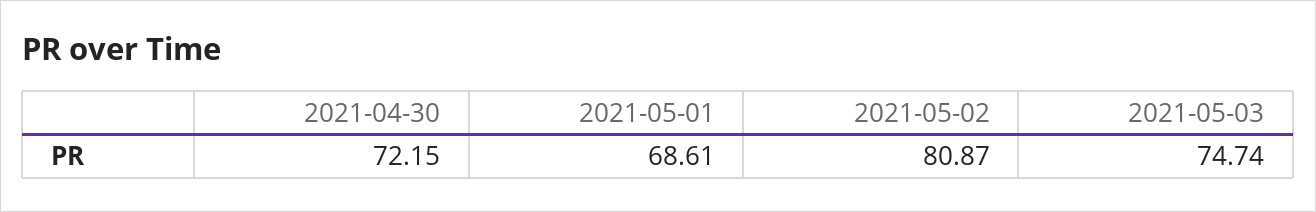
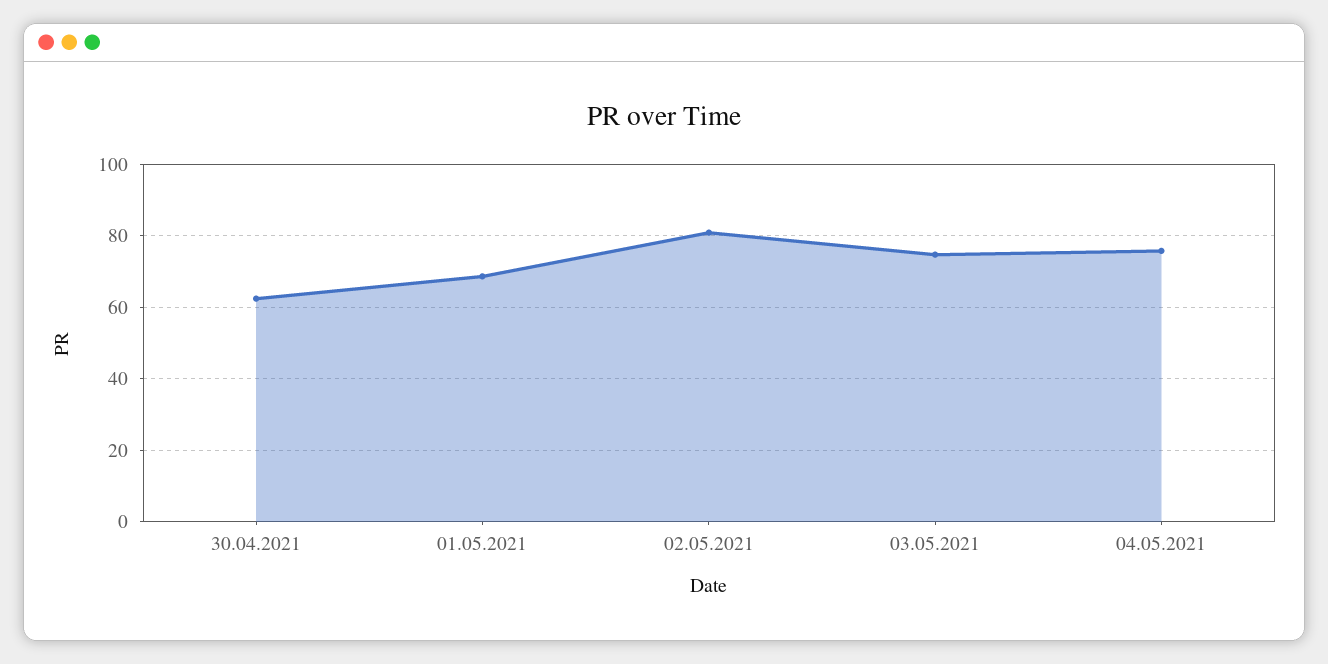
2021-04-30: 72.15 -> 62
04.05.2021: none -> 76

